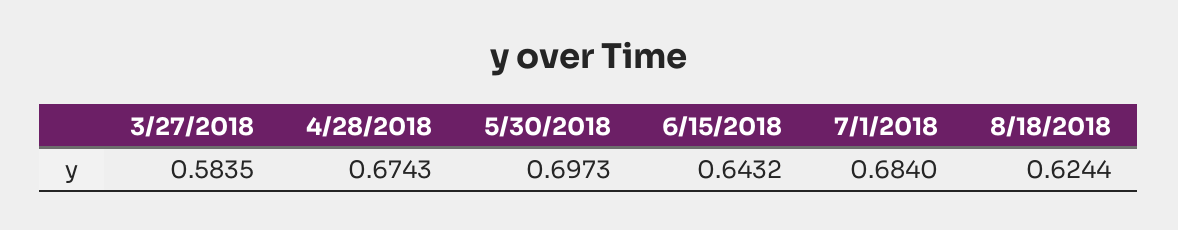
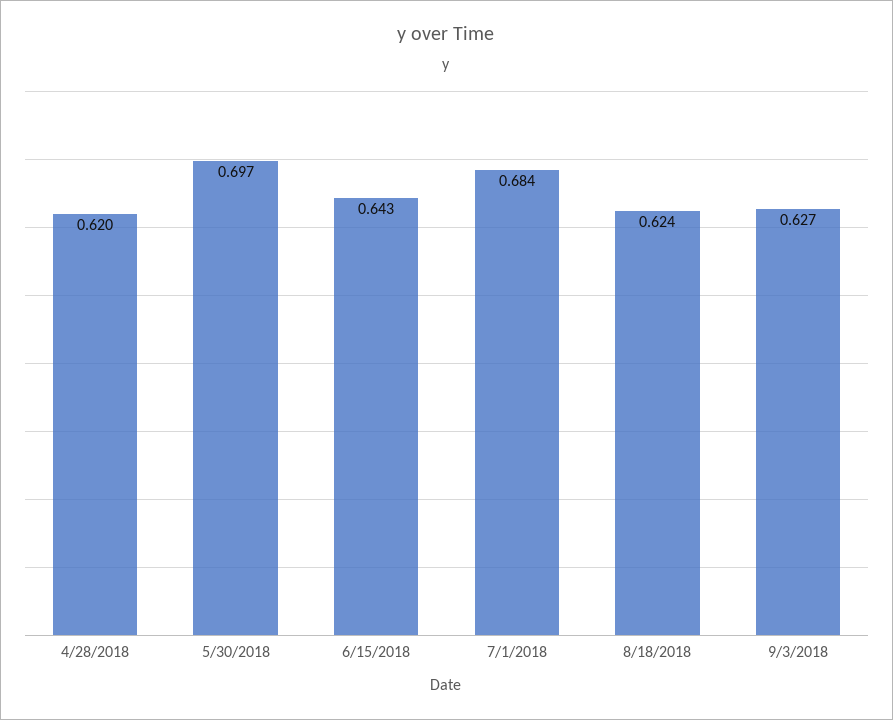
3/27/2018: 0.5835 -> none
4/28/2018: 0.6743 -> 0.62
9/3/2018: none -> 0.627

